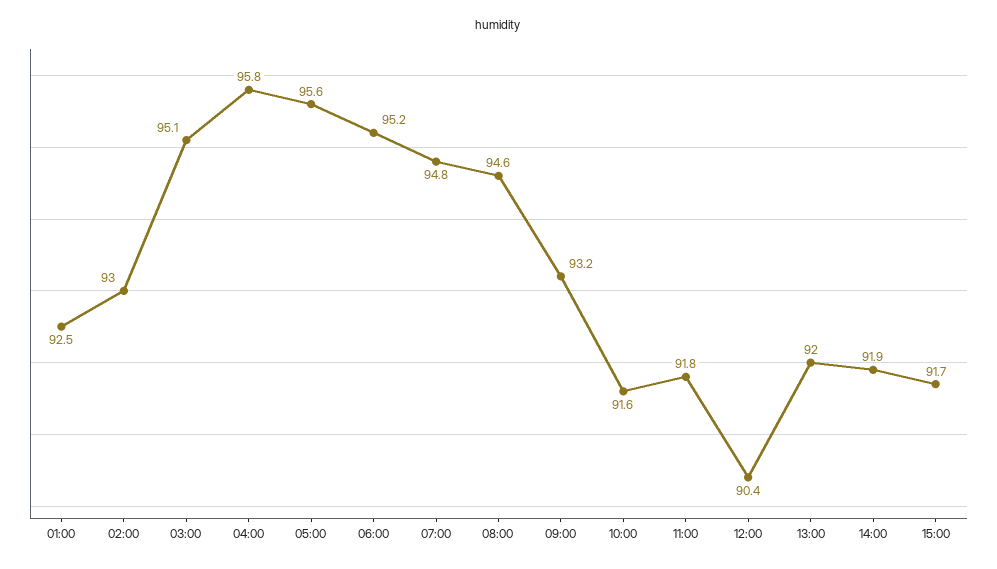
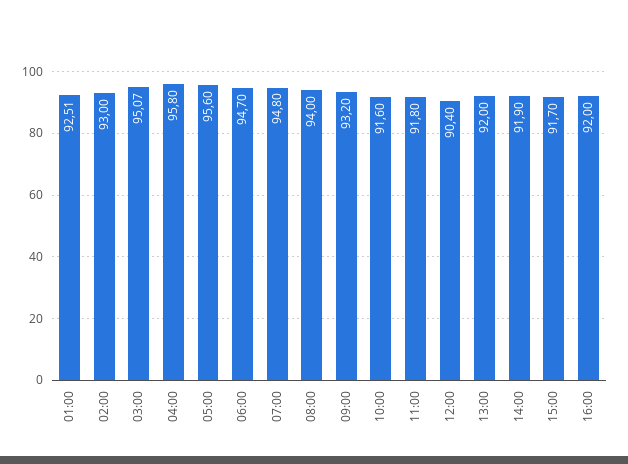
06:00: 95.2 -> 94.7
08:00: 94.6 -> 94
16:00: none -> 92

